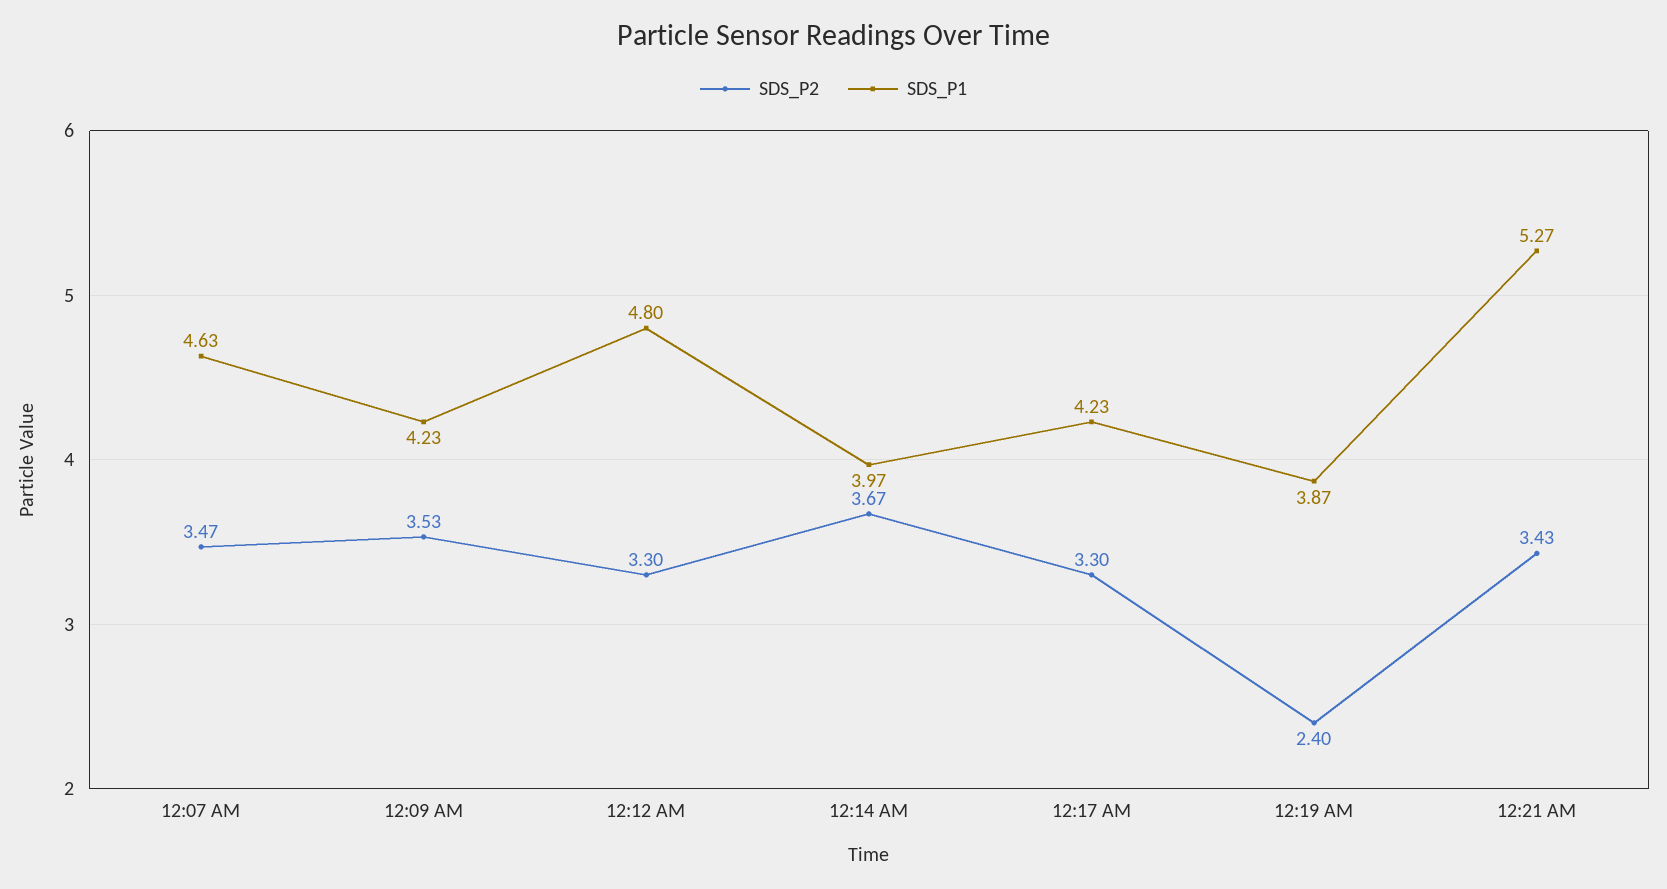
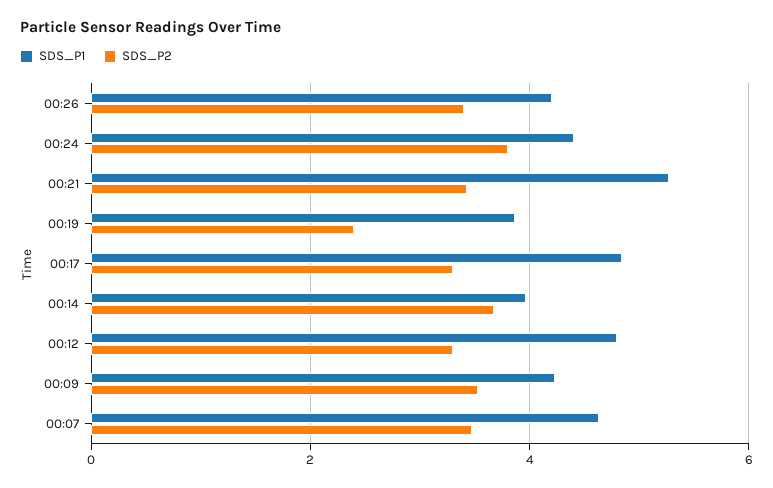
SDS_P1, 12:17 AM: 4.23 -> 4.8
SDS_P1, 00:26: none -> 4.2
SDS_P2, 00:26: none -> 3.4
SDS_P1, 00:24: none -> 4.4
SDS_P2, 00:24: none -> 3.8

